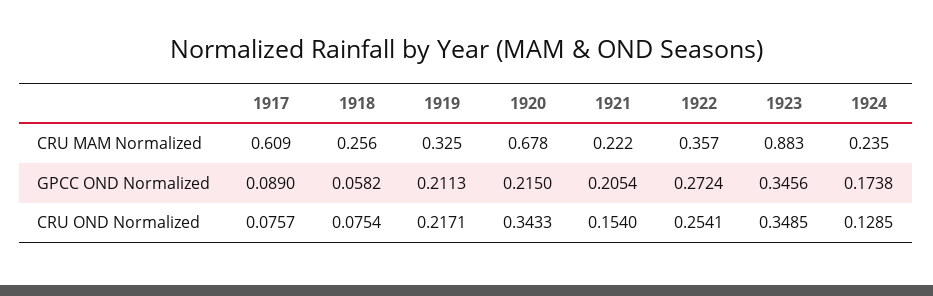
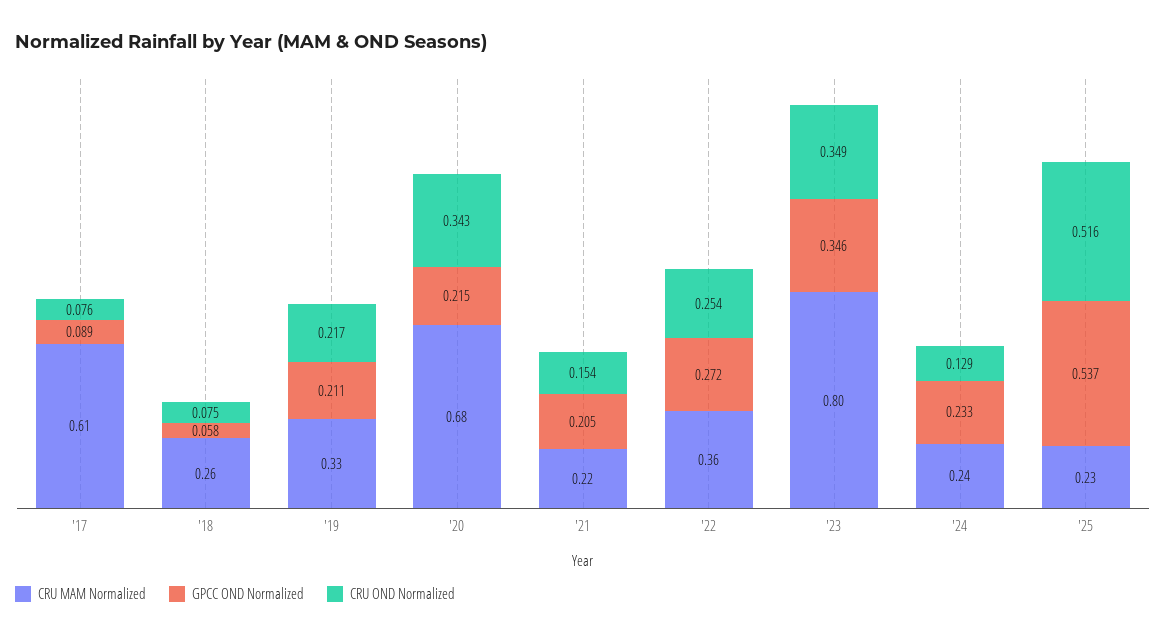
CRU MAM Normalized, 1923: 0.883 -> 0.8
GPCC OND Normalized, 1924: 0.1738 -> 0.233
CRU MAM Normalized, '25: none -> 0.23
GPCC OND Normalized, '25: none -> 0.537
CRU OND Normalized, '25: none -> 0.516

